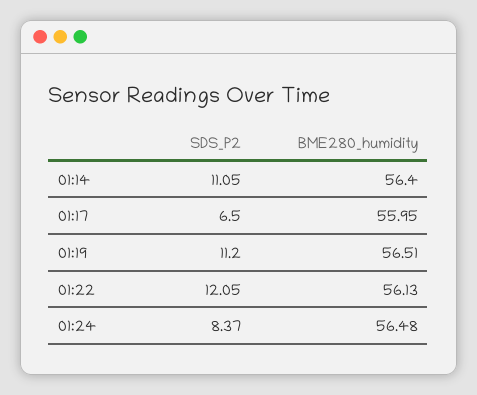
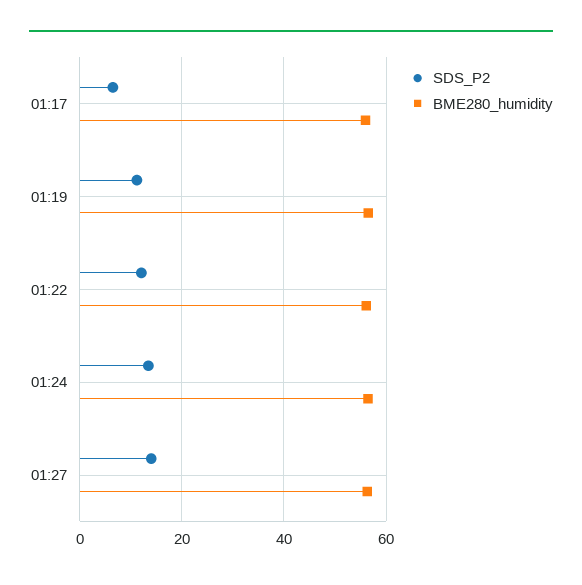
SDS_P2, 01:14: 11.05 -> none
BME280_humidity, 01:14: 56.4 -> none
SDS_P2, 01:24: 8.37 -> 14
SDS_P2, 01:27: none -> 14
BME280_humidity, 01:27: none -> 56

